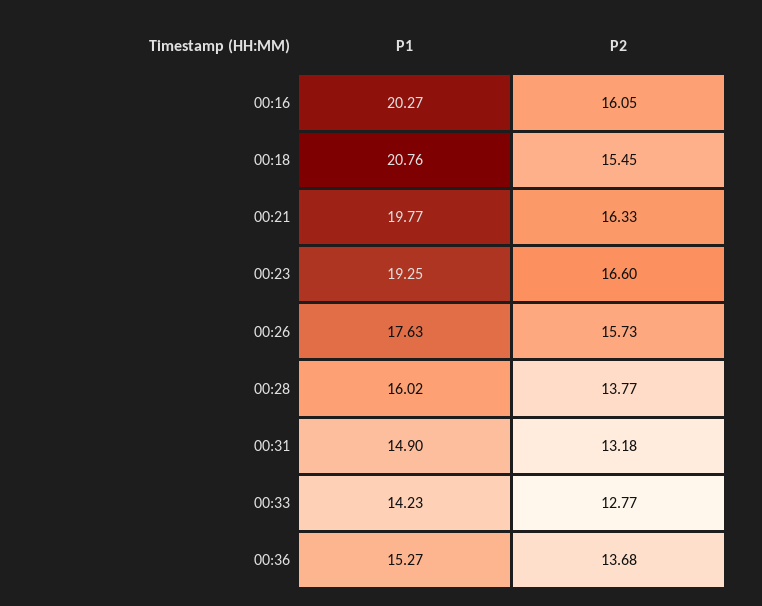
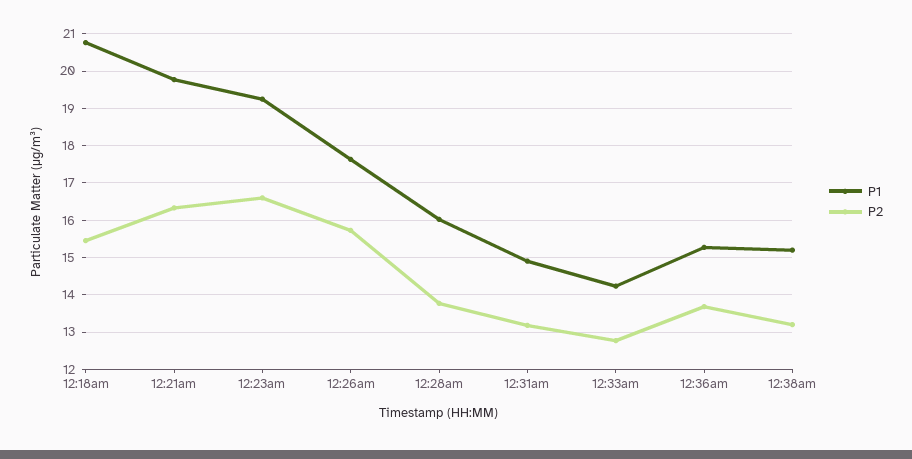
P1, 00:16: 20.27 -> none
P2, 00:16: 16.05 -> none
P1, 12:38am: none -> 15.2
P2, 12:38am: none -> 13.2

